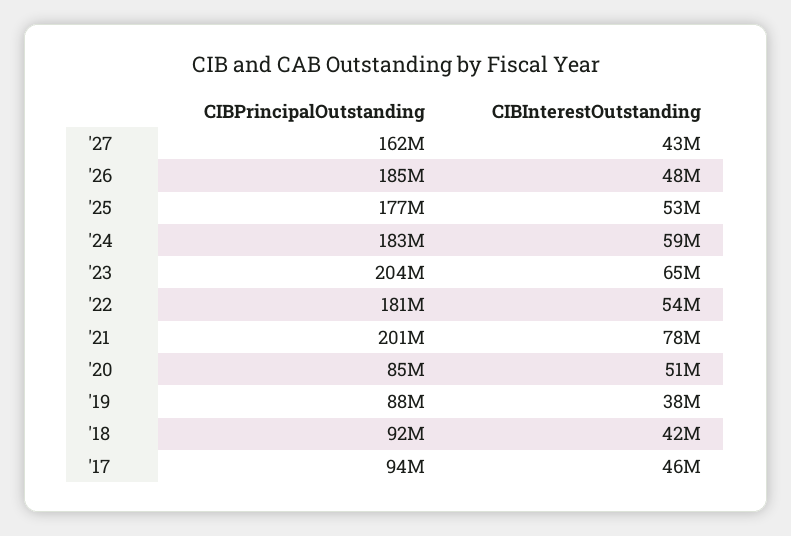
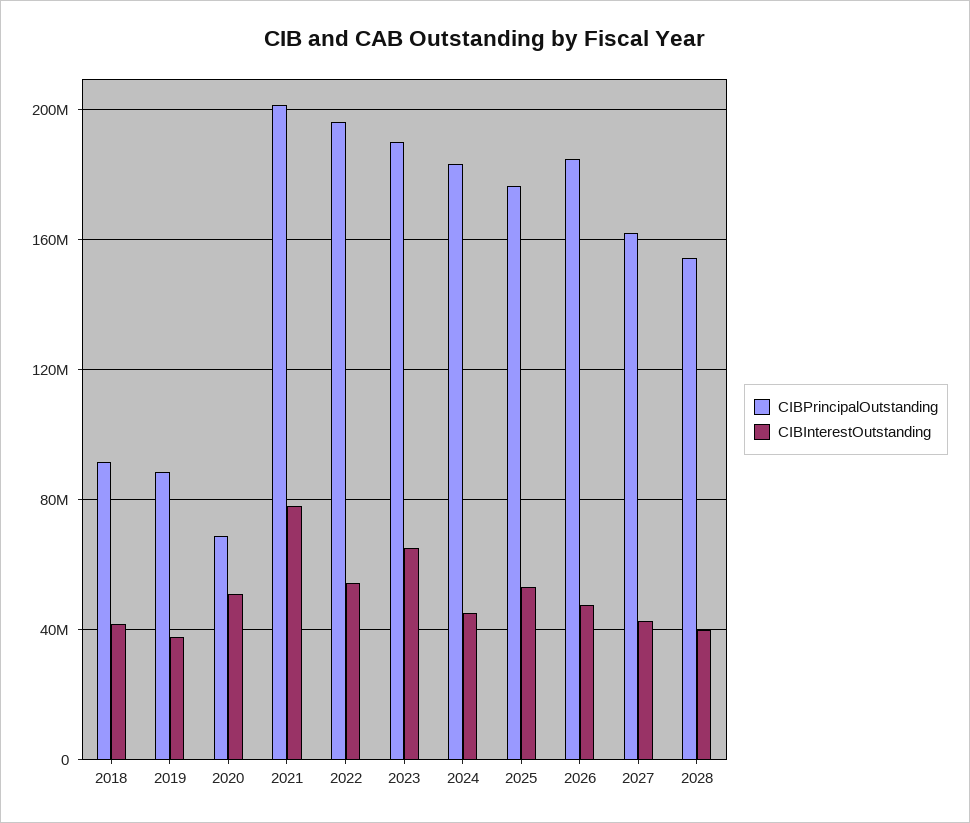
CIBInterestOutstanding, '24: 59000000 -> 45000000
CIBPrincipalOutstanding, '23: 204000000 -> 190000000
CIBPrincipalOutstanding, '22: 181000000 -> 195000000
CIBPrincipalOutstanding, '20: 85000000 -> 70000000
CIBPrincipalOutstanding, '17: 94000000 -> none
CIBInterestOutstanding, '17: 46000000 -> none
CIBPrincipalOutstanding, 2028: none -> 155000000
CIBInterestOutstanding, 2028: none -> 40000000

